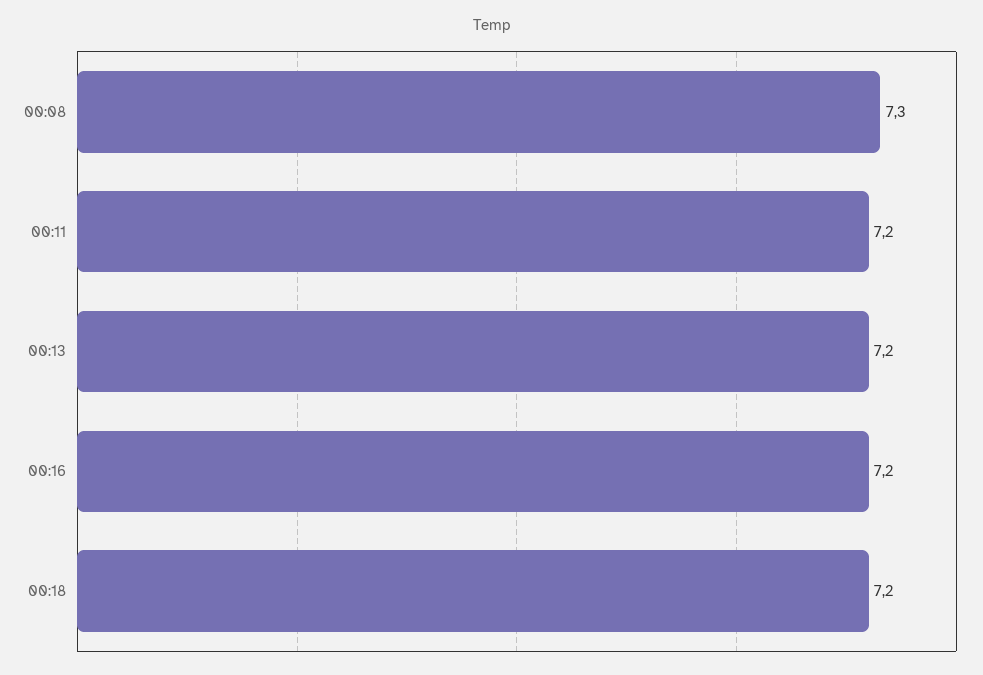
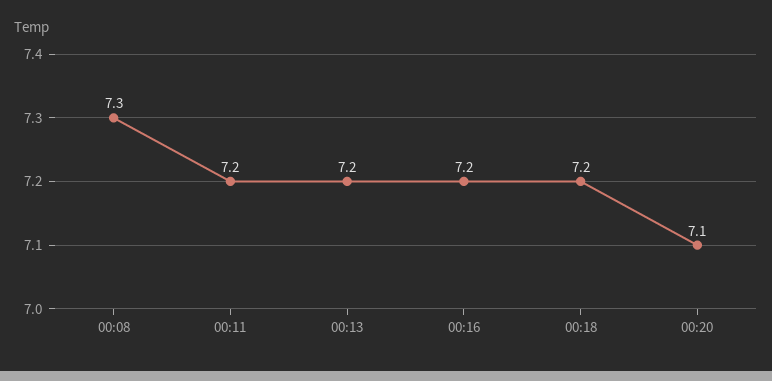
00:20: none -> 7.1

